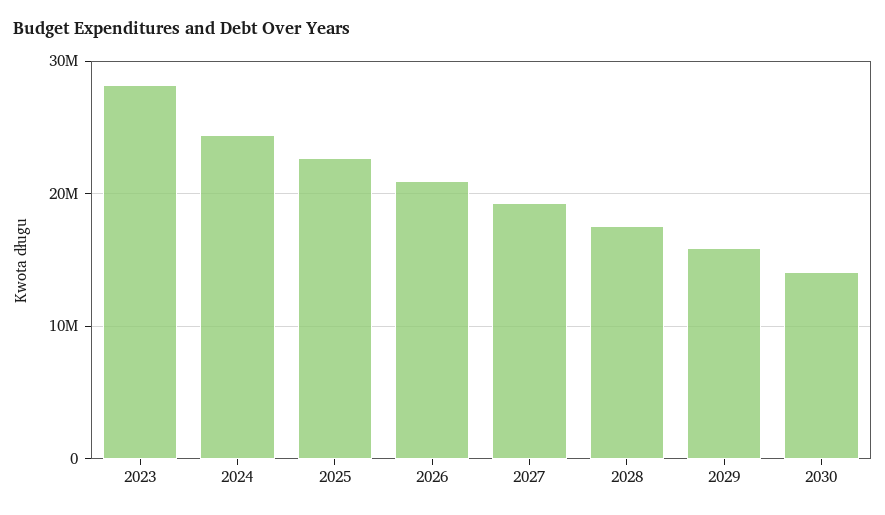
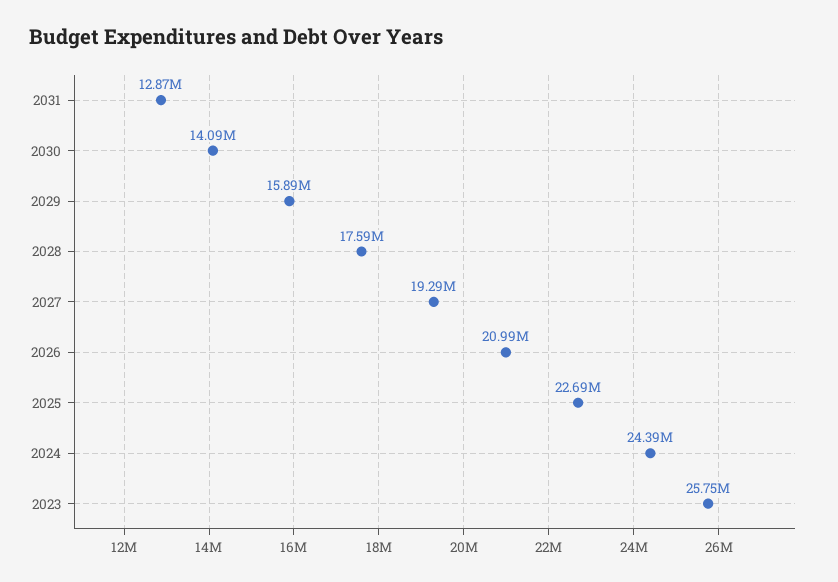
2023: 28000000 -> 25750000
2031: none -> 12870000

